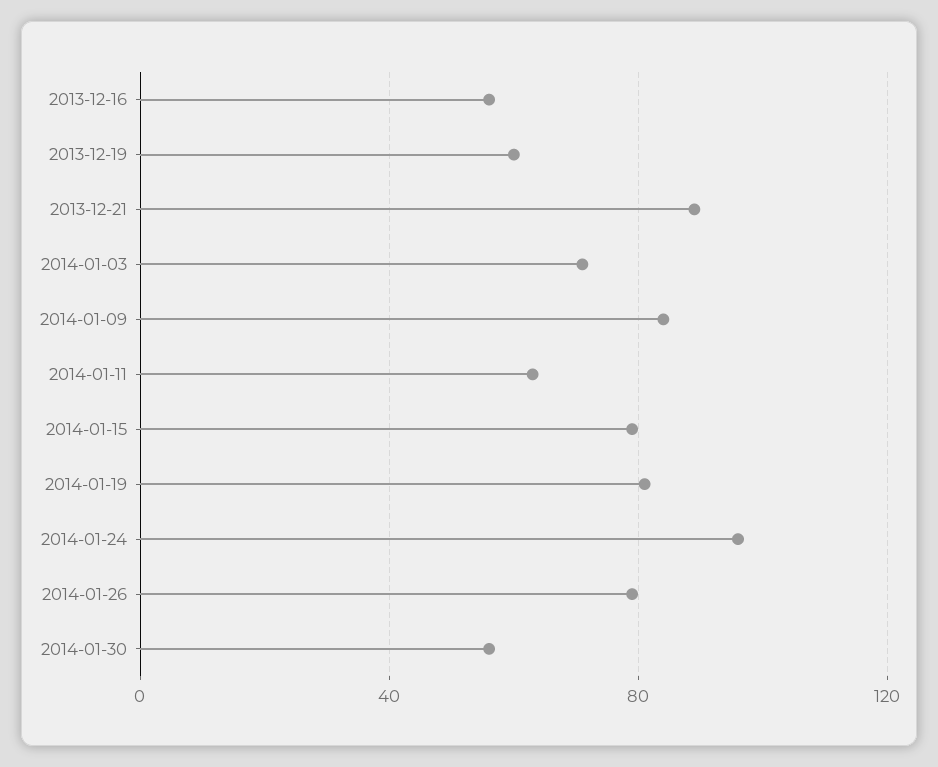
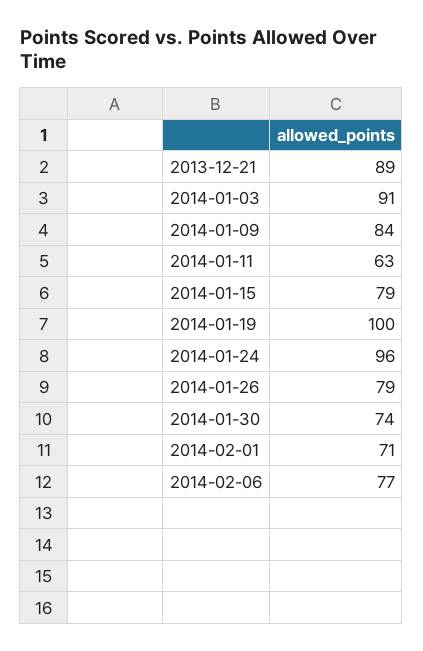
2013-12-16: 55 -> none
2013-12-19: 60 -> none
2014-01-03: 70 -> 91
2014-01-19: 80 -> 100
2014-01-30: 55 -> 74
2014-02-01: none -> 71
2014-02-06: none -> 77

